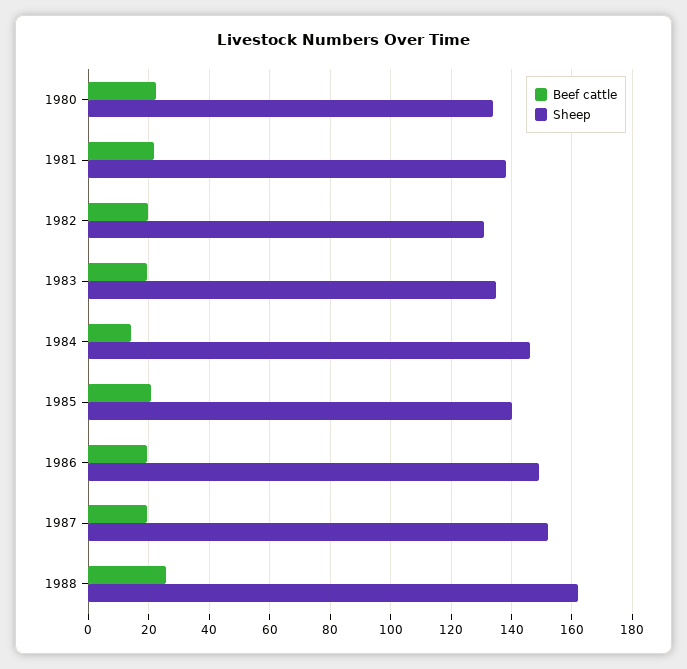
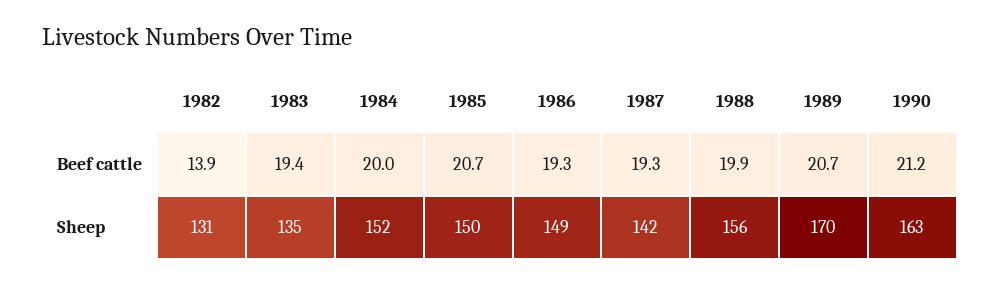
Beef cattle, 1980: 22 -> none
Sheep, 1980: 134 -> none
Beef cattle, 1981: 22 -> none
Sheep, 1981: 138 -> none
Beef cattle, 1982: 20 -> 13.9
Beef cattle, 1984: 14 -> 20
Sheep, 1984: 146 -> 152
Sheep, 1985: 140 -> 150
Sheep, 1987: 152 -> 142
Beef cattle, 1988: 26 -> 19.9
Sheep, 1988: 162 -> 156
Beef cattle, 1989: none -> 20.7
Beef cattle, 1990: none -> 21.2
Sheep, 1989: none -> 170
Sheep, 1990: none -> 163

